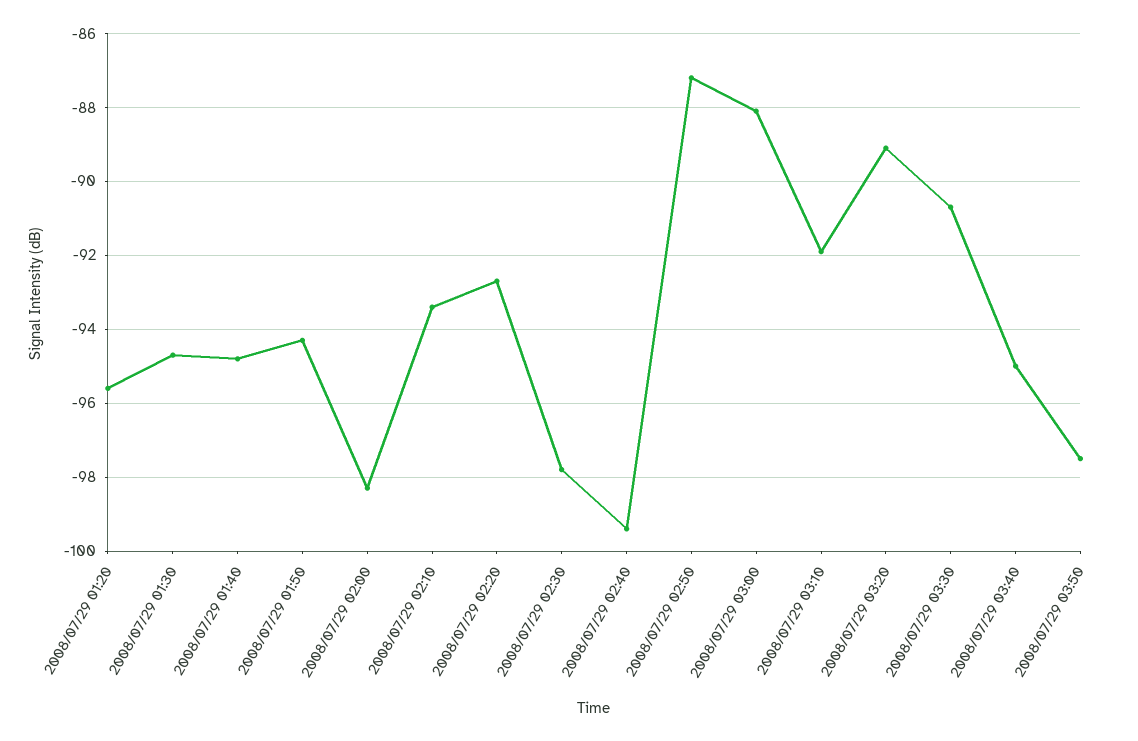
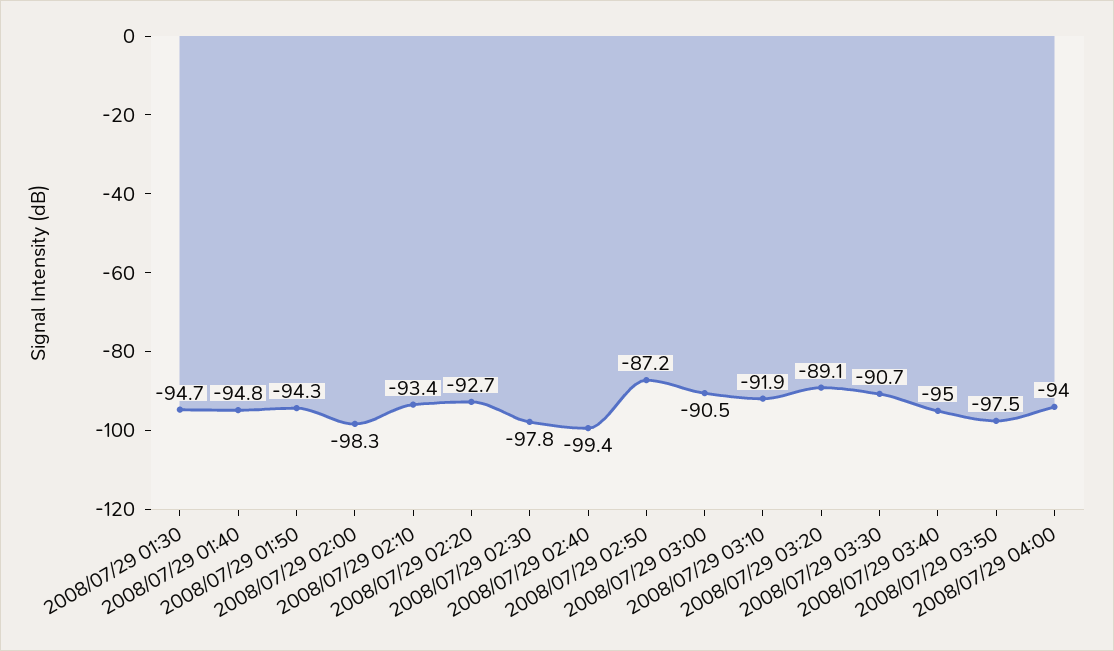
2008/07/29 01:20: -95.5 -> none
2008/07/29 03:00: -88 -> -90.5
2008/07/29 04:00: none -> -94

